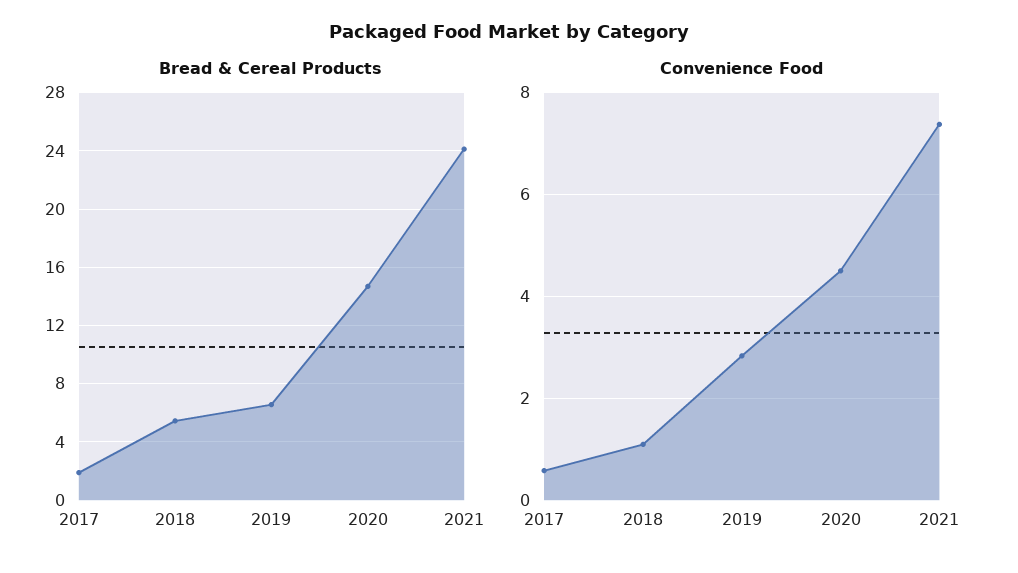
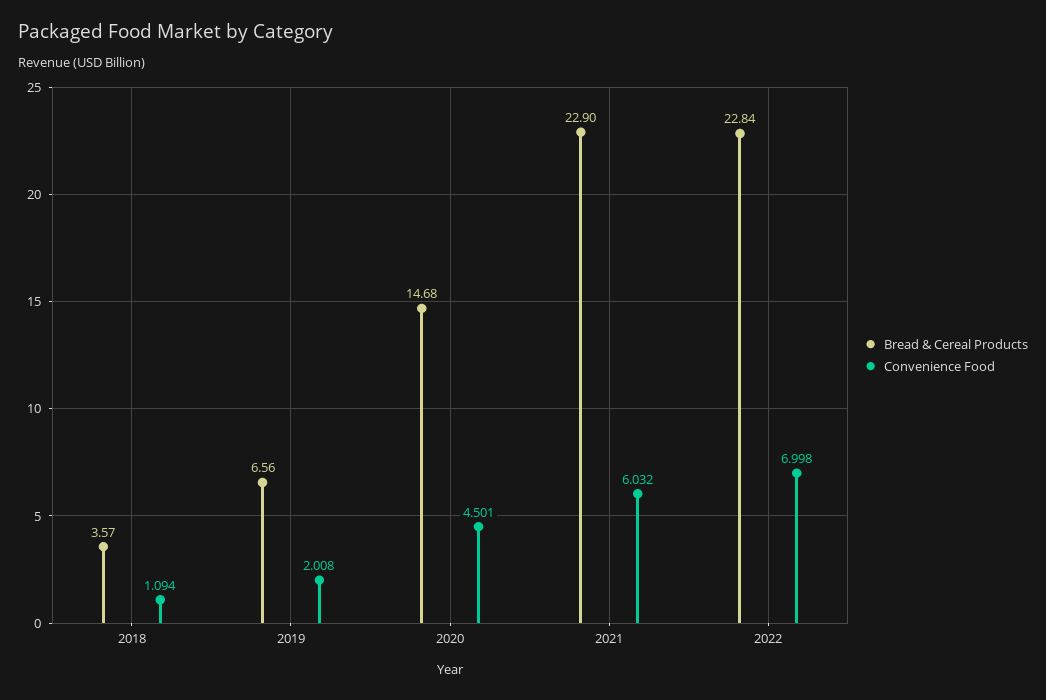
Bread & Cereal Products, 2017: 2 -> none
Bread & Cereal Products, 2018: 5.5 -> 3.57
Bread & Cereal Products, 2021: 24 -> 22.9
Convenience Food, 2017: 0.6 -> none
Convenience Food, 2019: 2.8 -> 2.008
Convenience Food, 2021: 7.4 -> 6.032
Bread & Cereal Products, 2022: none -> 22.84
Convenience Food, 2022: none -> 6.998

